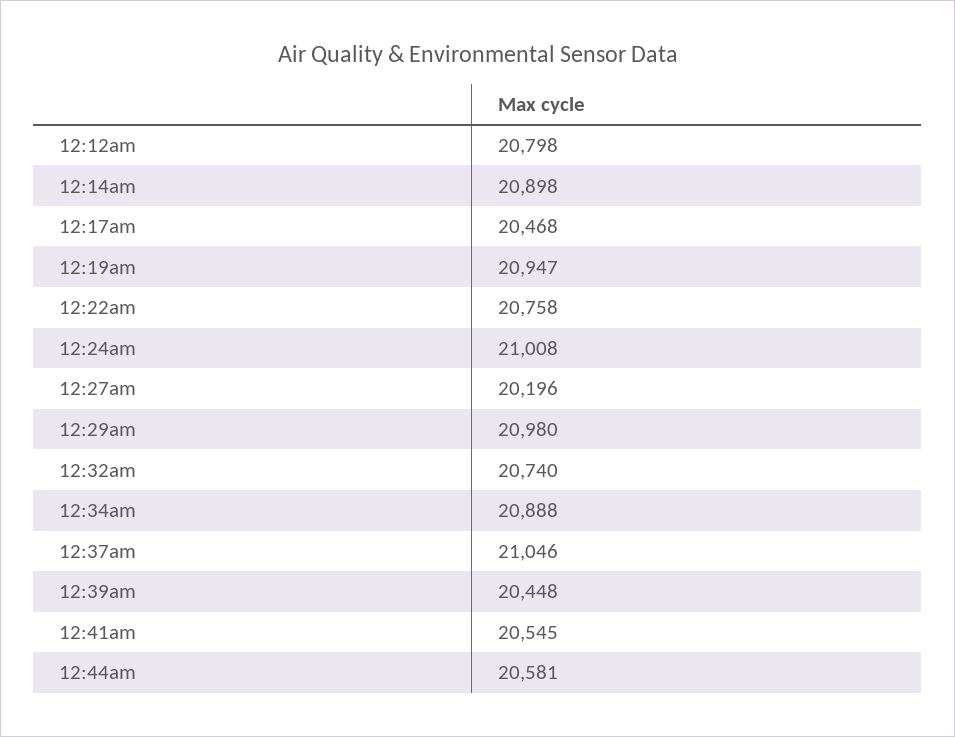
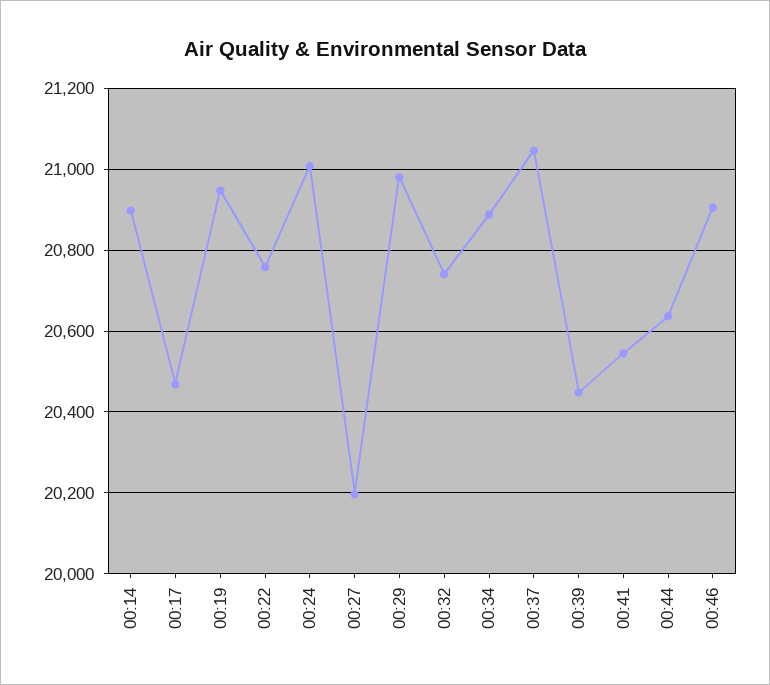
12:12am: 20798 -> none
12:44am: 20581 -> 20640
00:46: none -> 20900

